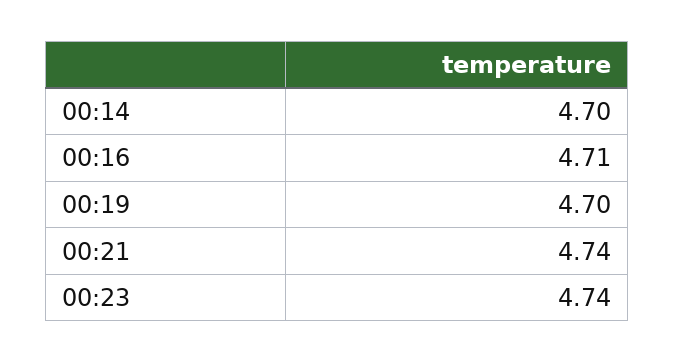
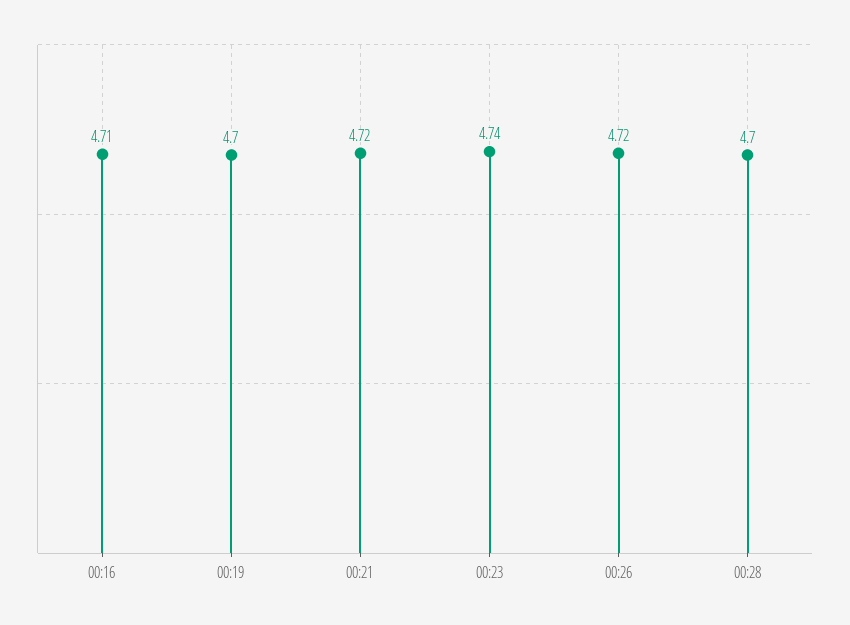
00:14: 4.7 -> none
00:21: 4.74 -> 4.72
00:26: none -> 4.72
00:28: none -> 4.7

